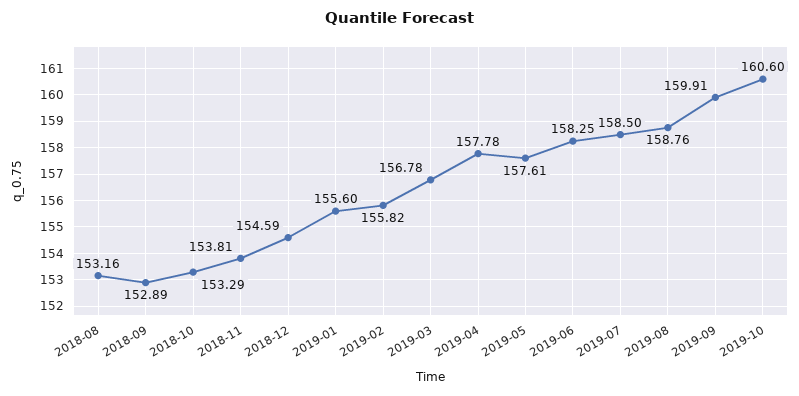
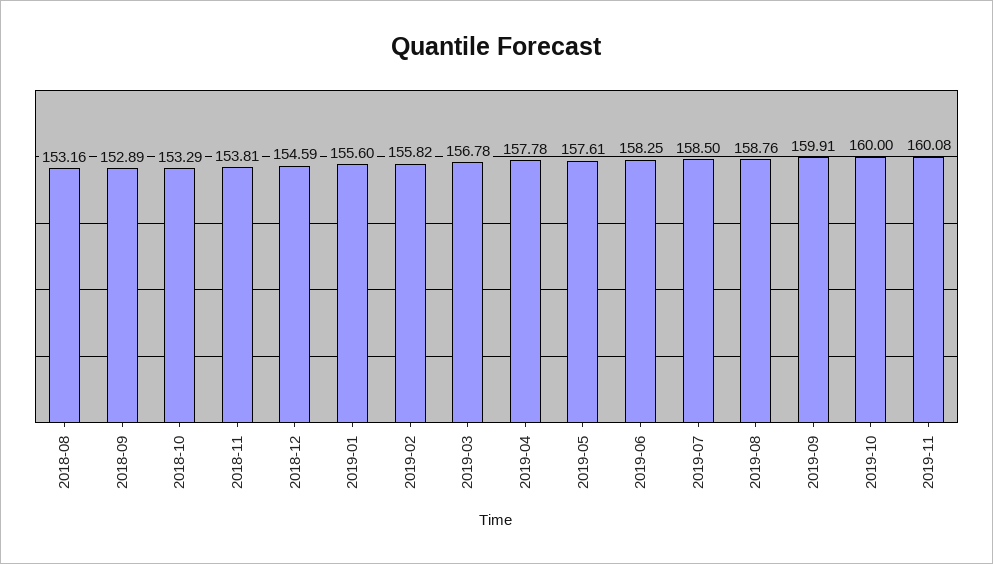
2019-10: 160.6 -> 160
2019-11: none -> 160.08

